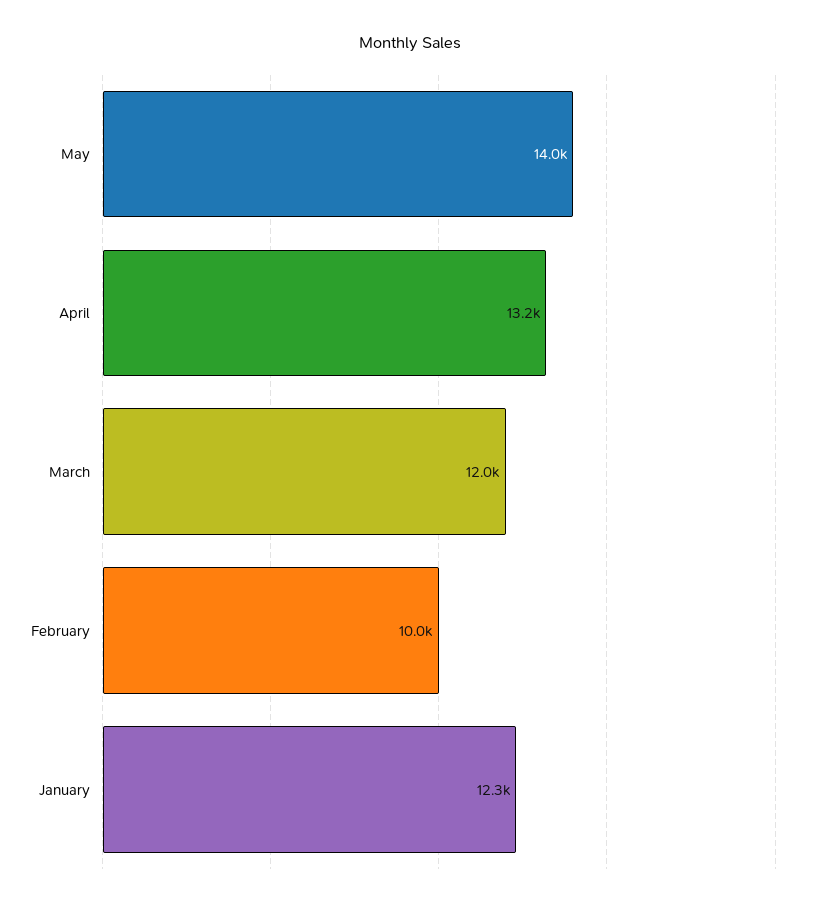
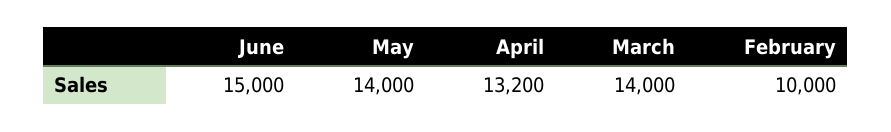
March: 12000 -> 14000
January: 12300 -> none
June: none -> 15000

